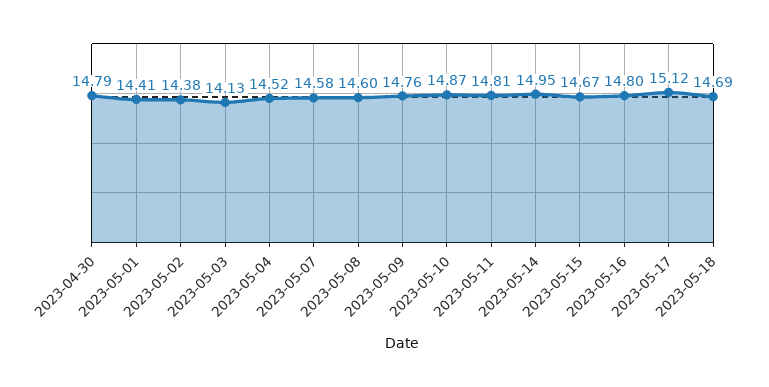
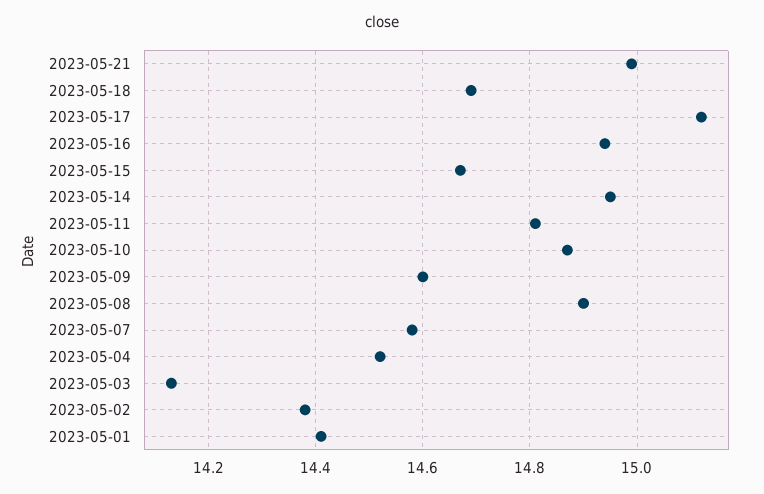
2023-04-30: 14.79 -> none
2023-05-08: 14.6 -> 14.9
2023-05-09: 14.76 -> 14.6
2023-05-16: 14.8 -> 14.95
2023-05-21: none -> 15

